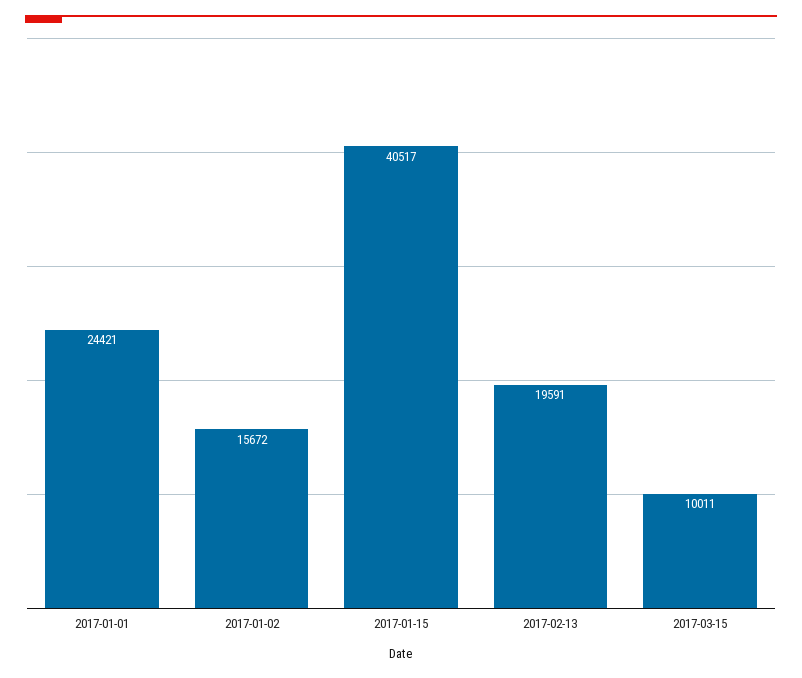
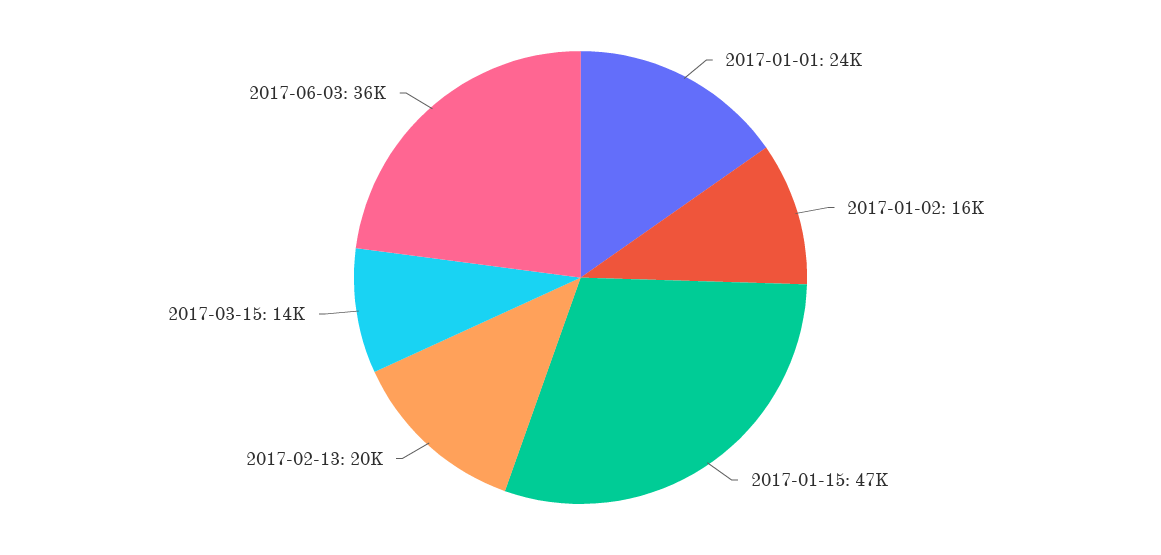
2017-01-15: 40517 -> 47000
2017-03-15: 10011 -> 14000
2017-06-03: none -> 36000

